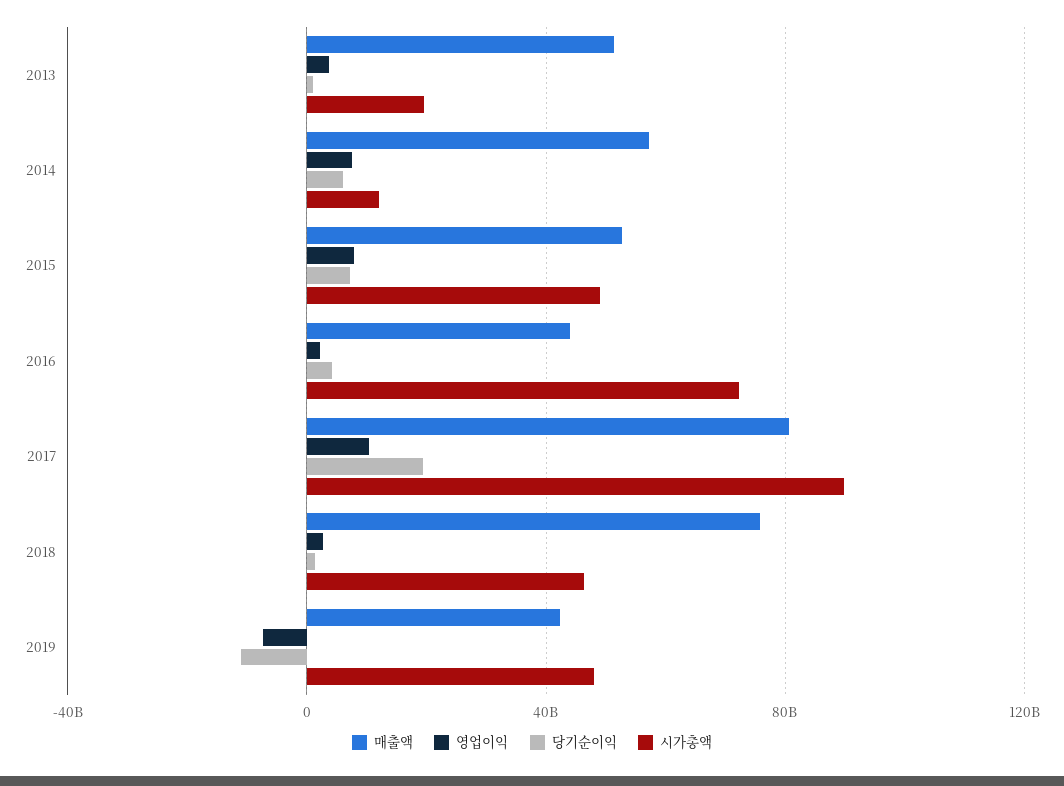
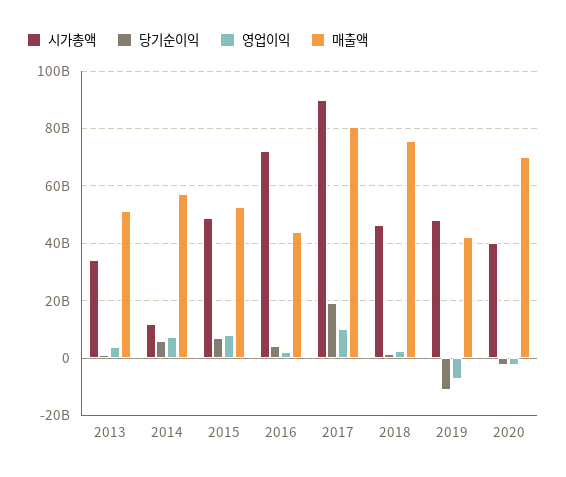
시가총액, 2013: 20000000000 -> 35000000000
시가총액, 2020: none -> 40000000000
당기순이익, 2020: none -> -2500000000
영업이익, 2020: none -> -2500000000
매출액, 2020: none -> 70000000000

